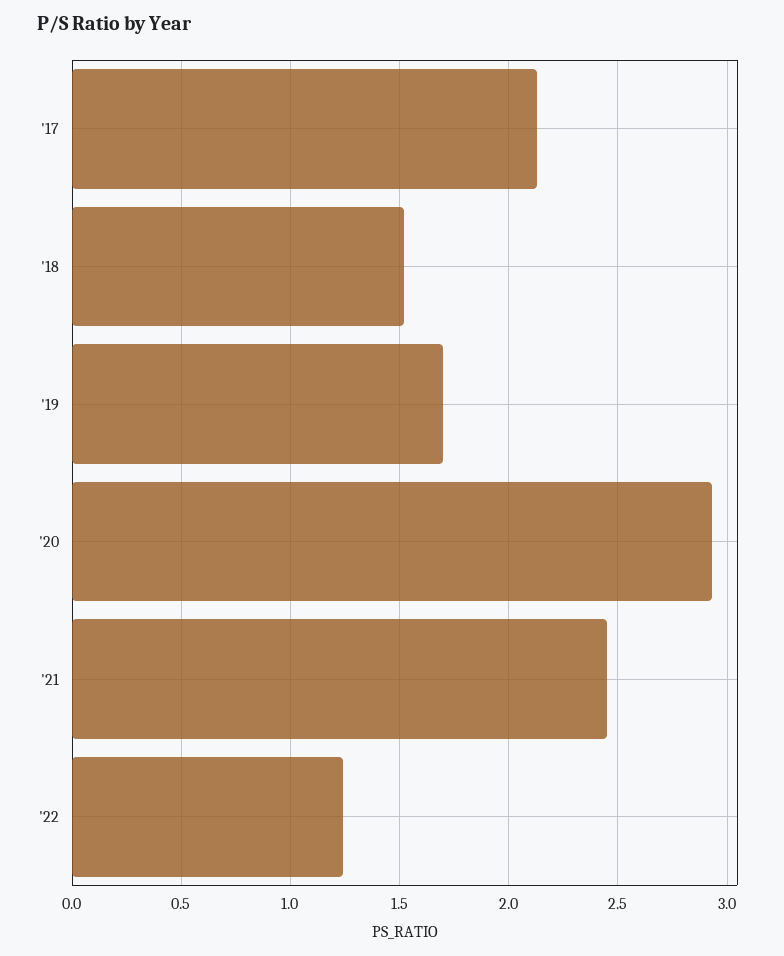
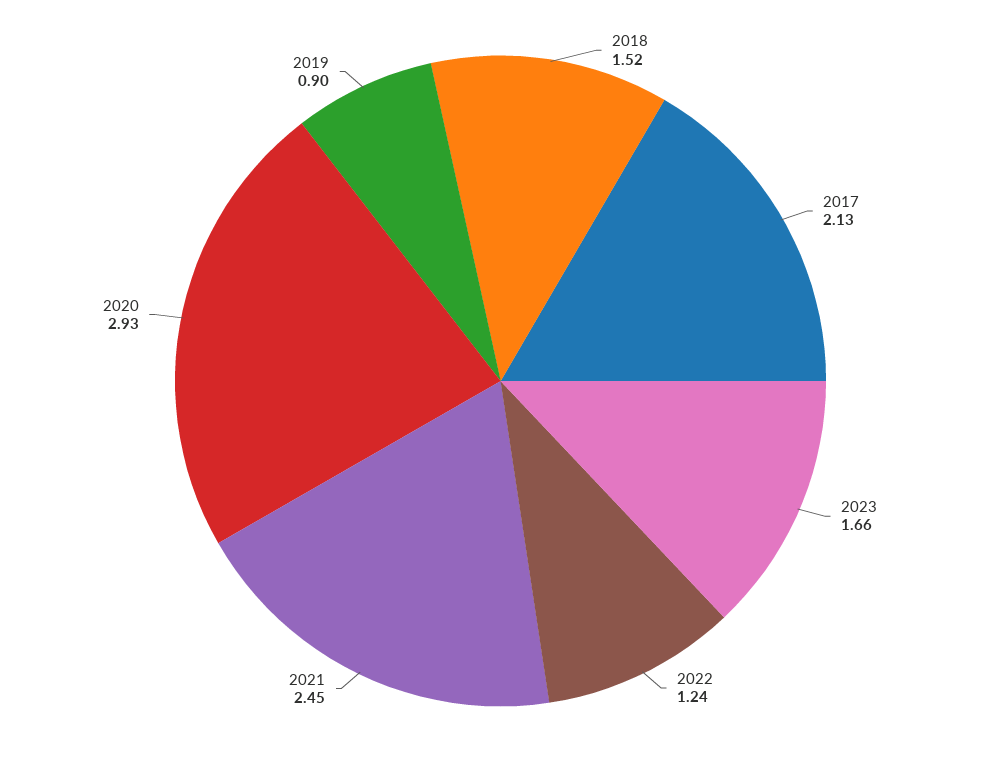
'19: 1.7 -> 0.9
2023: none -> 1.66

